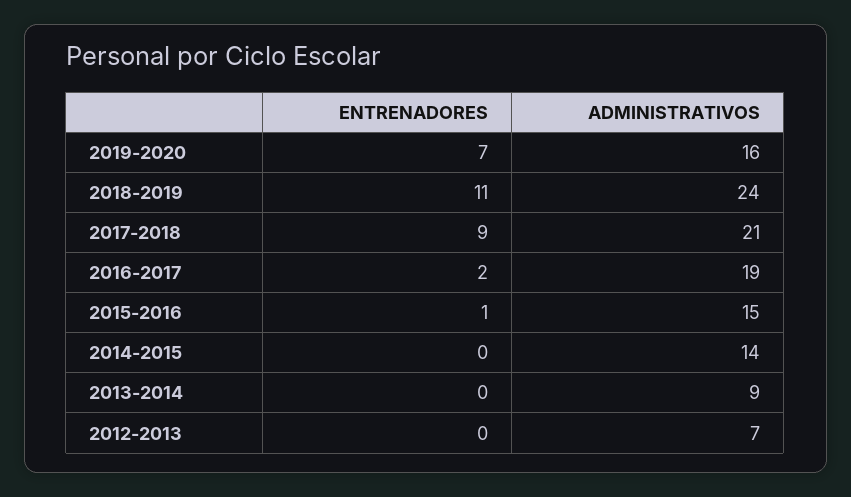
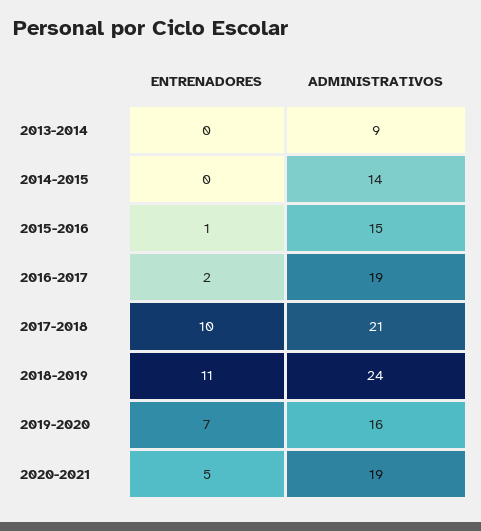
ENTRENADORES, 2017-2018: 9 -> 10
ENTRENADORES, 2012-2013: 0 -> none
ADMINISTRATIVOS, 2012-2013: 7 -> none
ENTRENADORES, 2020-2021: none -> 5
ADMINISTRATIVOS, 2020-2021: none -> 19

